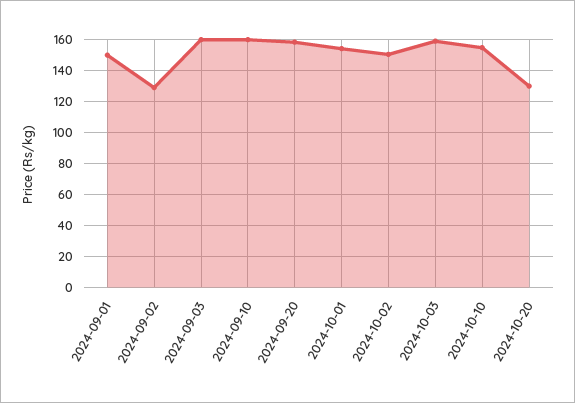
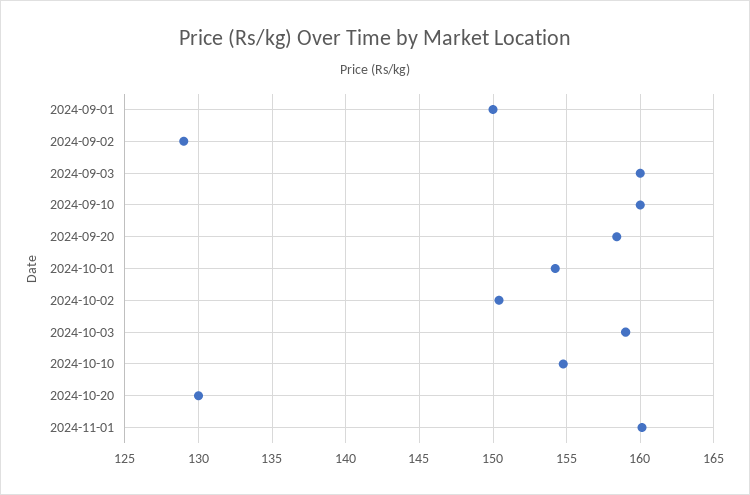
2024-11-01: none -> 160

